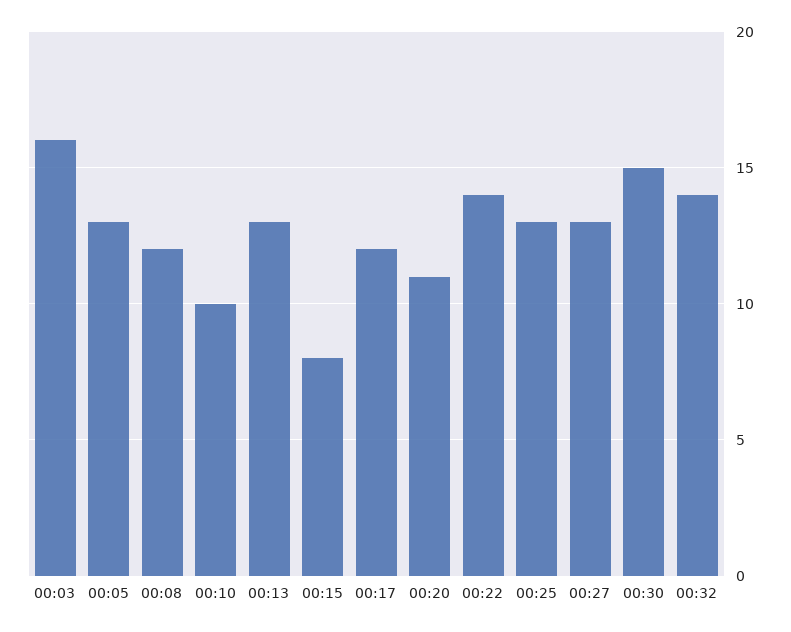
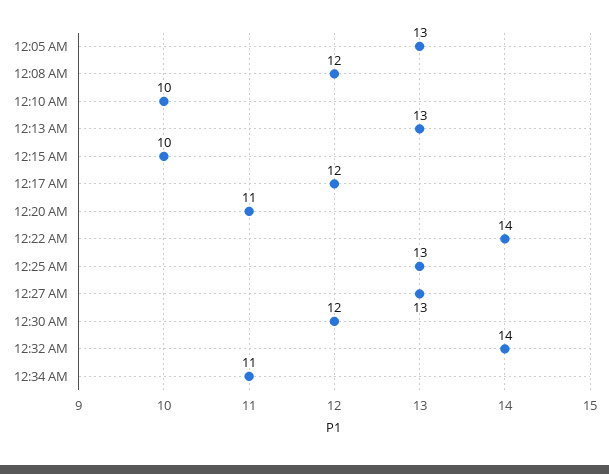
00:03: 16 -> none
00:15: 8 -> 10
00:30: 15 -> 12
12:34 AM: none -> 11

